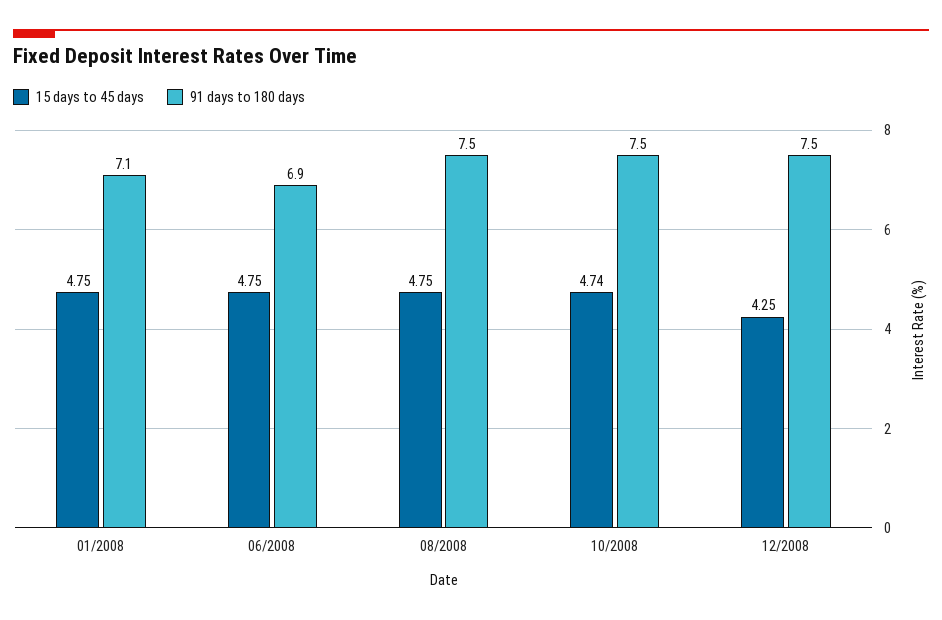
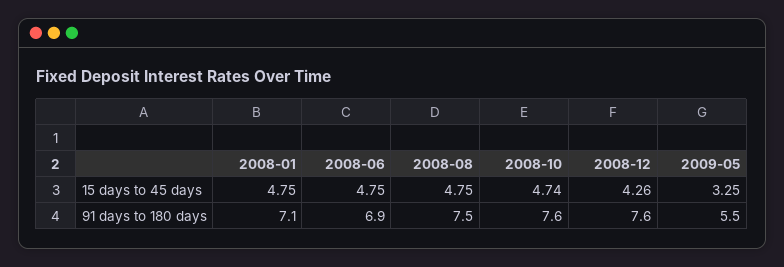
91 days to 180 days, 10/2008: 7.5 -> 7.6
15 days to 45 days, 12/2008: 4.25 -> 4.26
91 days to 180 days, 12/2008: 7.5 -> 7.6
15 days to 45 days, 2009-05: none -> 3.25
91 days to 180 days, 2009-05: none -> 5.5

